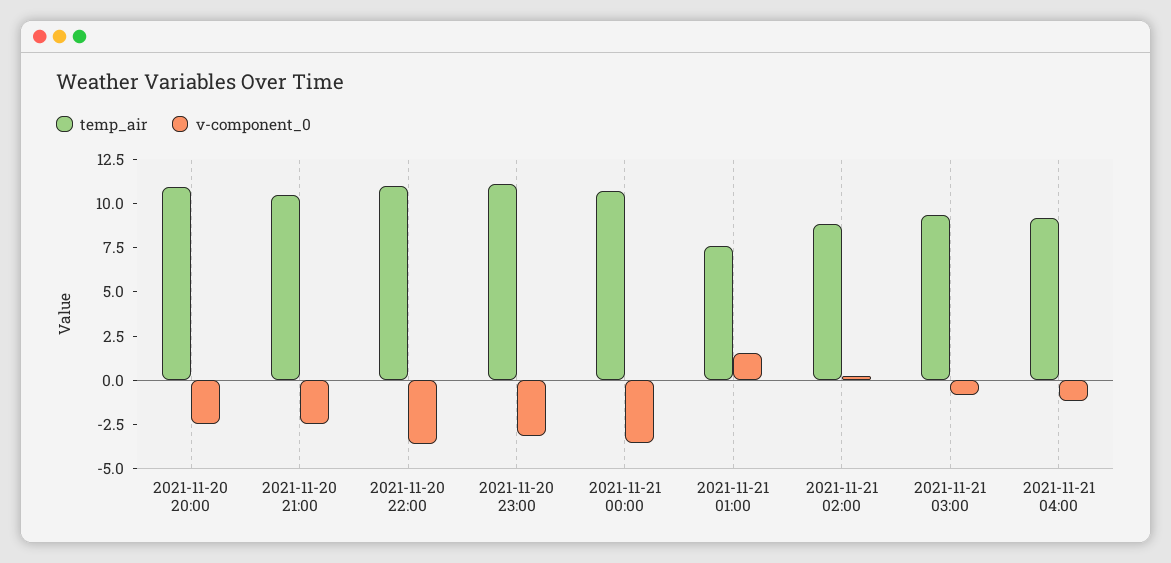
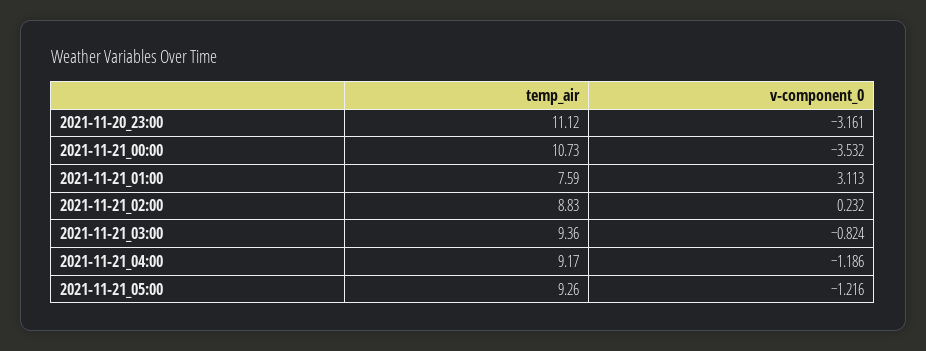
temp_air, 2021-11-20 20:00: 11 -> none
v-component_0, 2021-11-20 20:00: -2.5 -> none
temp_air, 2021-11-20 21:00: 10.5 -> none
v-component_0, 2021-11-20 21:00: -2.5 -> none
temp_air, 2021-11-20 22:00: 11 -> none
v-component_0, 2021-11-20 22:00: -3.5 -> none
v-component_0, 2021-11-21 01:00: 1.5 -> 3.113
temp_air, 2021-11-21_05:00: none -> 9.26
v-component_0, 2021-11-21_05:00: none -> -1.216

